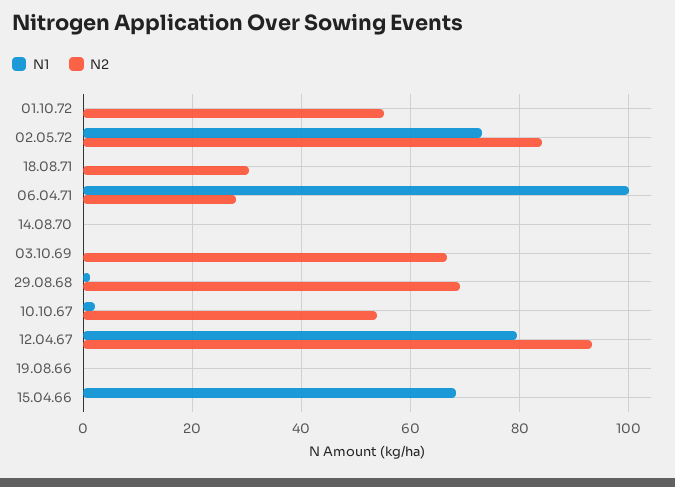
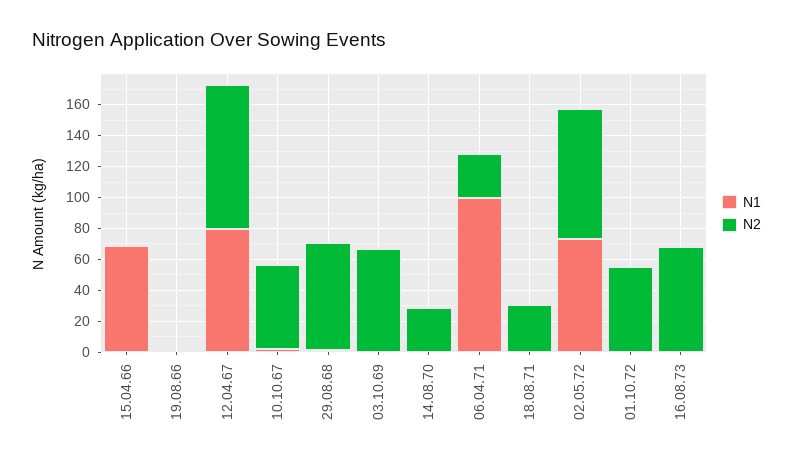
N2, 14.08.70: 0 -> 30
N1, 16.08.73: none -> 0
N2, 16.08.73: none -> 70

